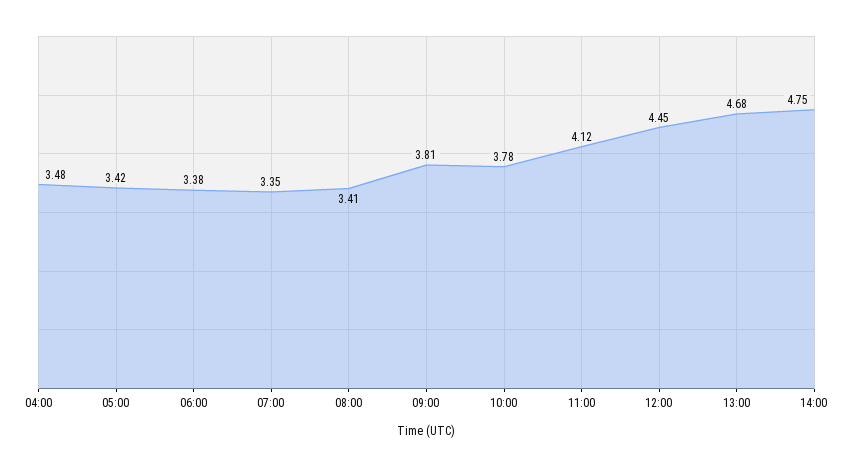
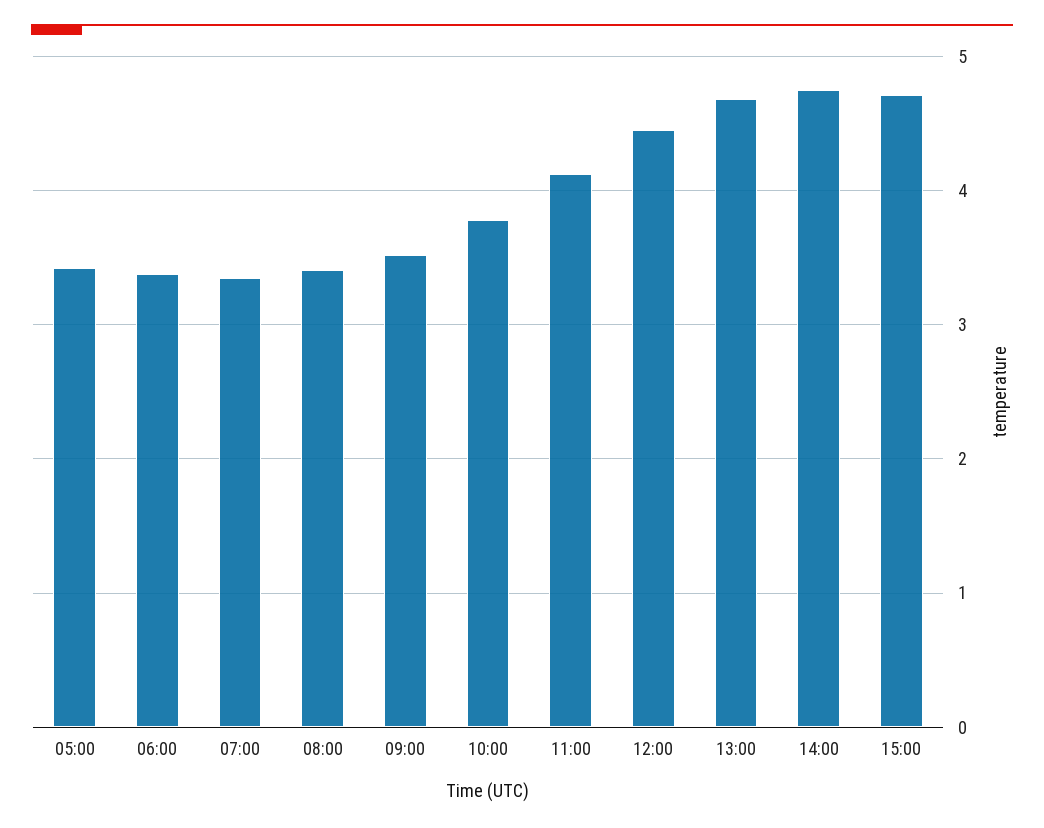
04:00: 3.48 -> none
09:00: 3.81 -> 3.5
15:00: none -> 4.7

